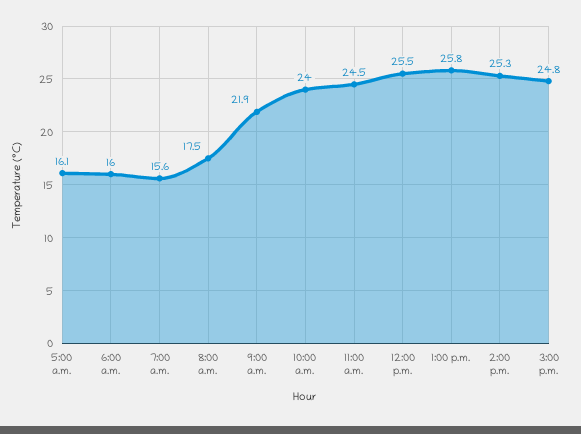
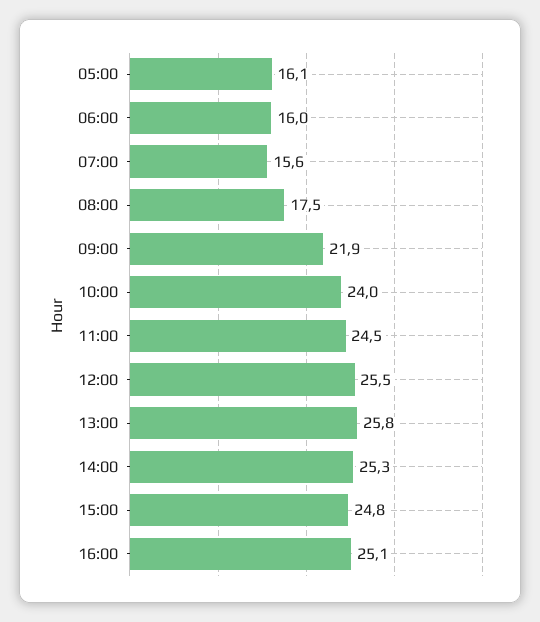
16:00: none -> 25.1

